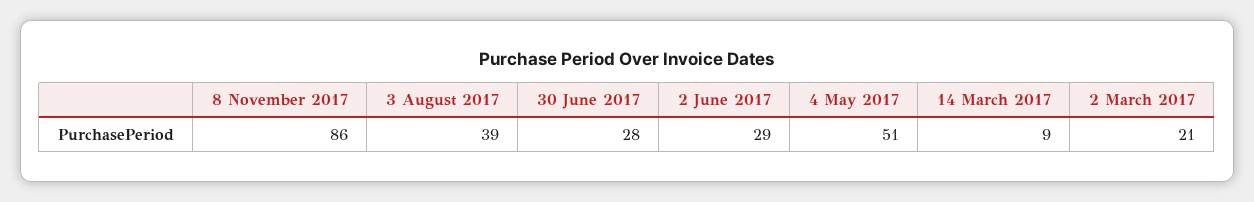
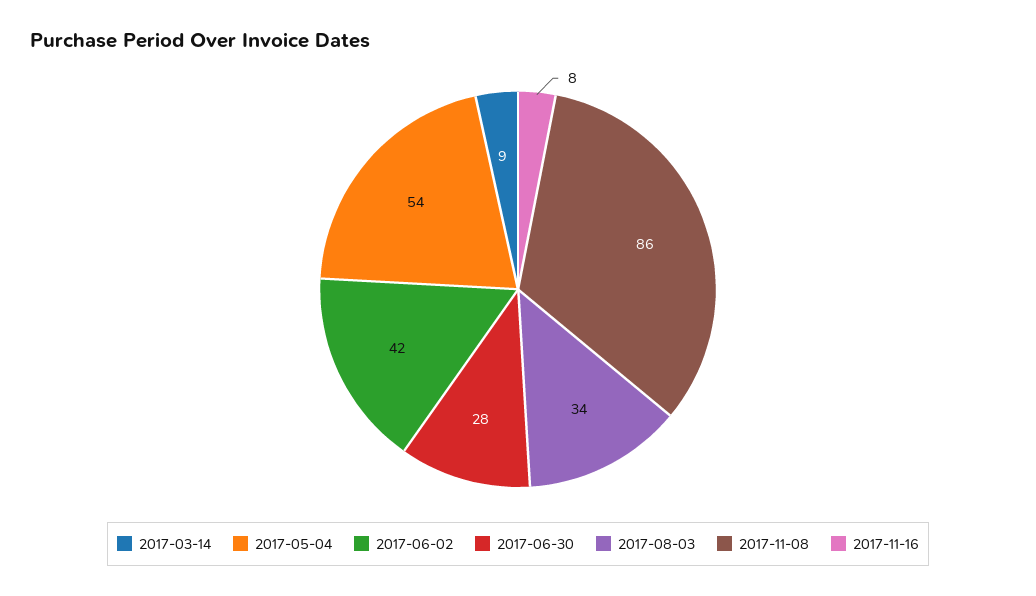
3 August 2017: 39 -> 34
2 June 2017: 29 -> 42
4 May 2017: 51 -> 54
2 March 2017: 21 -> none
2017-11-16: none -> 8

